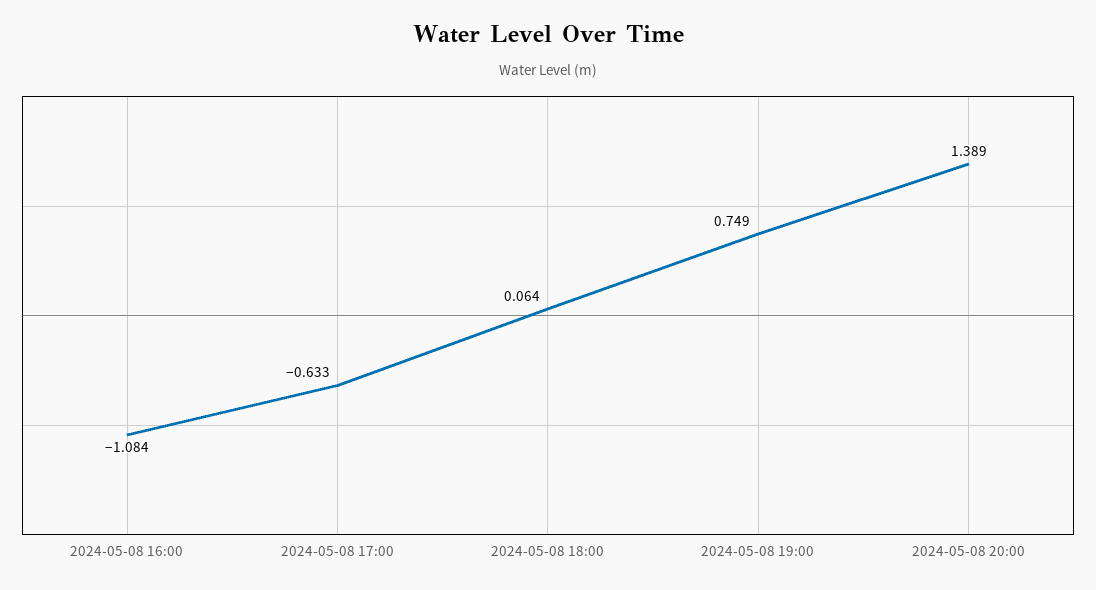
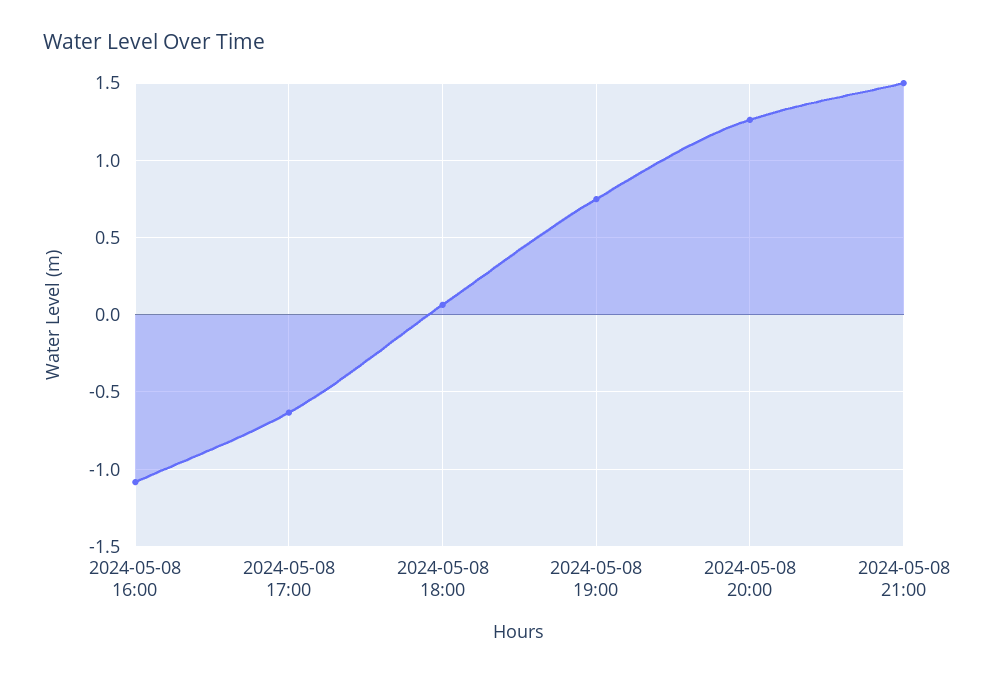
2024-05-08 20:00: 1.389 -> 1.25
2024-05-08 21:00: none -> 1.5

